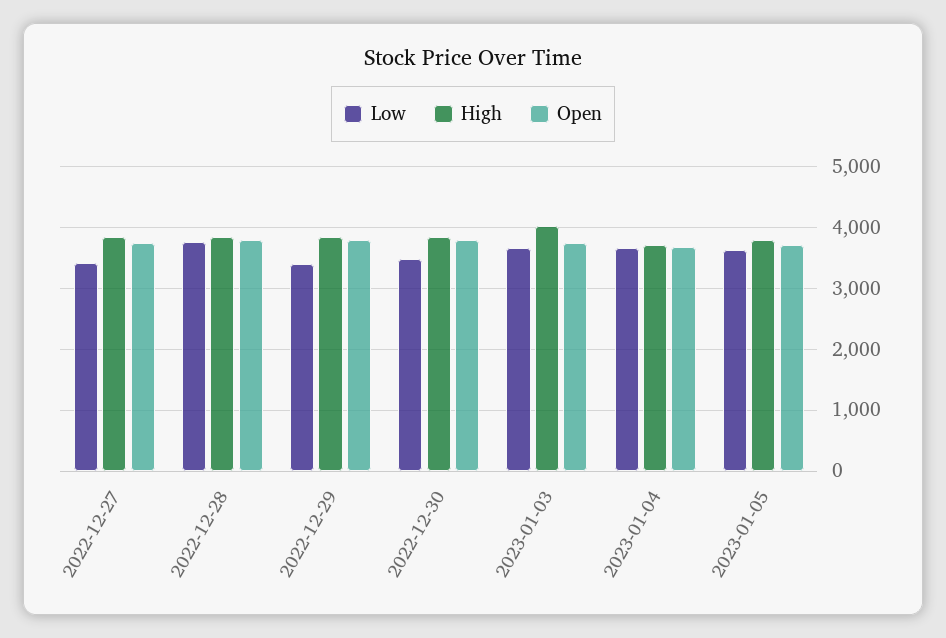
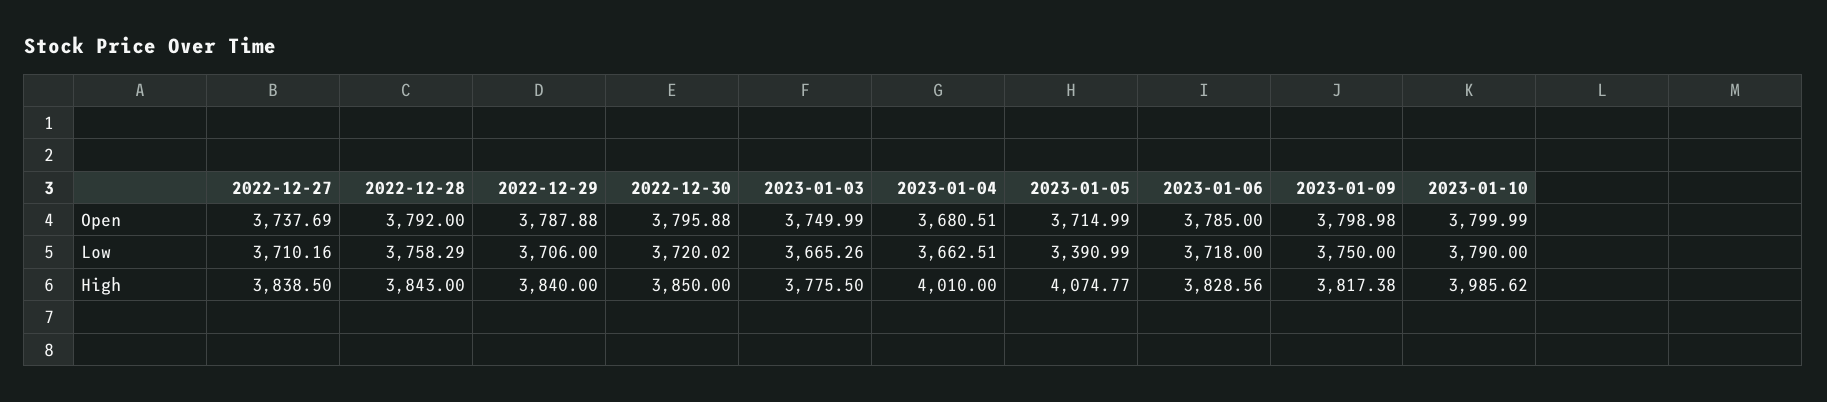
Low, 2022-12-27: 3400 -> 3710.16
Low, 2022-12-29: 3400 -> 3706
Low, 2022-12-30: 3500 -> 3720.02
High, 2023-01-03: 4000 -> 3775.5
High, 2023-01-04: 3700 -> 4010
Low, 2023-01-05: 3600 -> 3390.99
High, 2023-01-05: 3800 -> 4074.77
Open, 2023-01-06: none -> 3785
Open, 2023-01-09: none -> 3798.98
Open, 2023-01-10: none -> 3799.99
Low, 2023-01-06: none -> 3718
Low, 2023-01-09: none -> 3750
Low, 2023-01-10: none -> 3790
High, 2023-01-06: none -> 3828.56
High, 2023-01-09: none -> 3817.38
High, 2023-01-10: none -> 3985.62

